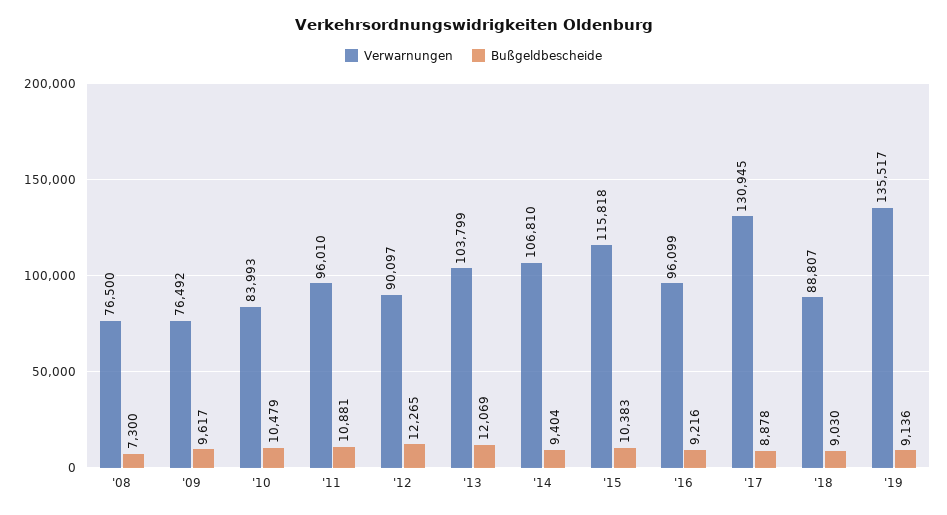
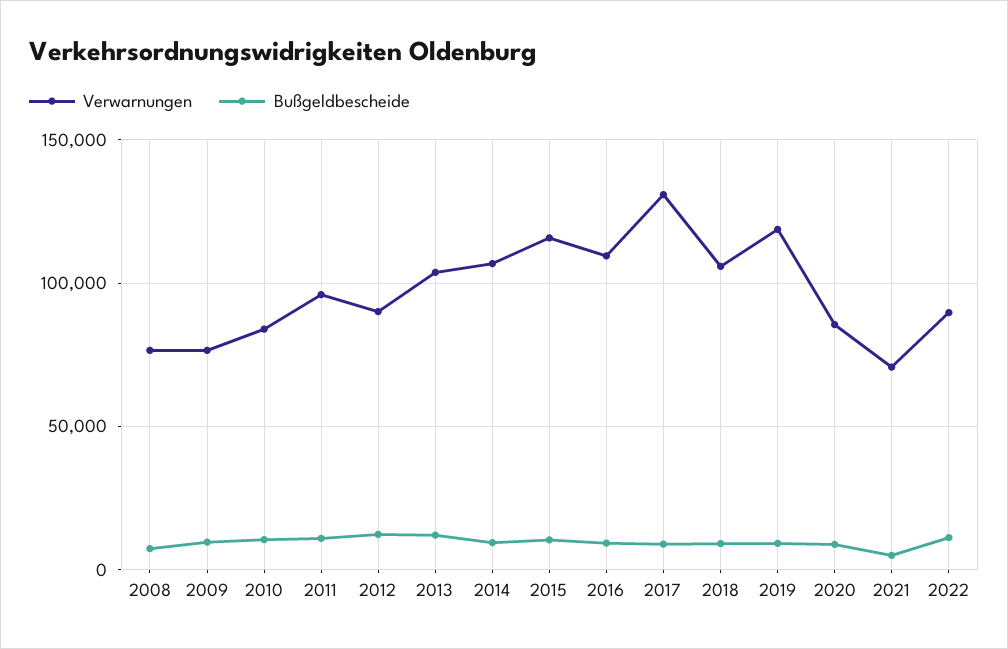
Verwarnungen, '16: 96099 -> 110000
Verwarnungen, '18: 88807 -> 105000
Verwarnungen, '19: 135517 -> 120000
Verwarnungen, 2020: none -> 85000
Bußgeldbescheide, 2020: none -> 10000
Verwarnungen, 2021: none -> 70000
Bußgeldbescheide, 2021: none -> 5000
Verwarnungen, 2022: none -> 90000
Bußgeldbescheide, 2022: none -> 10000

